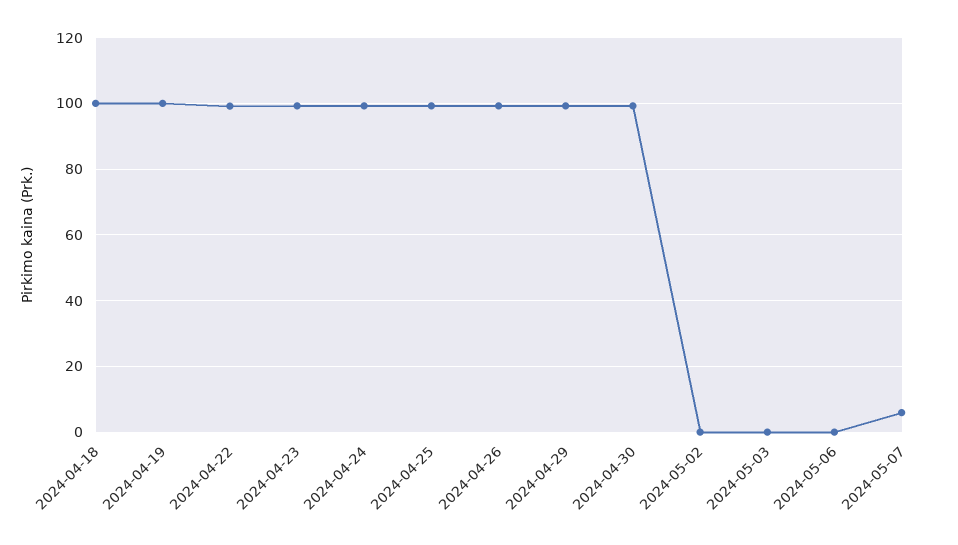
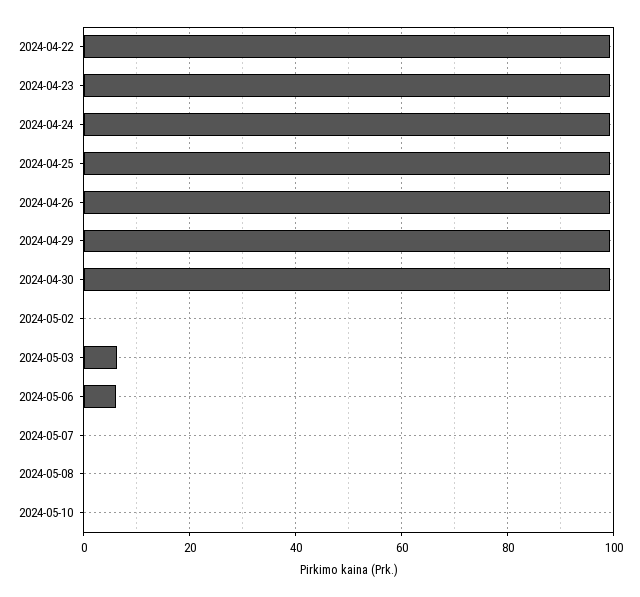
2024-04-18: 100 -> none
2024-04-19: 100 -> none
2024-05-03: 0 -> 6
2024-05-06: 0 -> 6
2024-05-07: 6 -> 0
2024-05-08: none -> 0
2024-05-10: none -> 0

